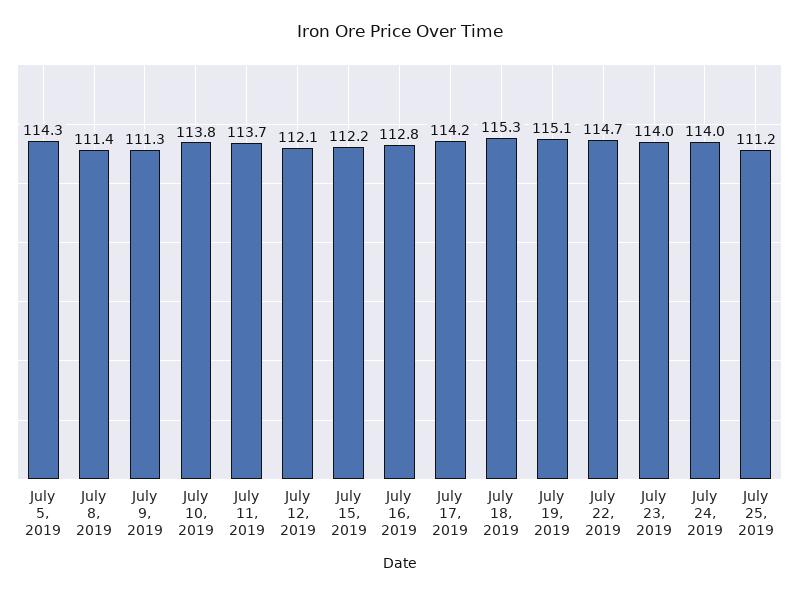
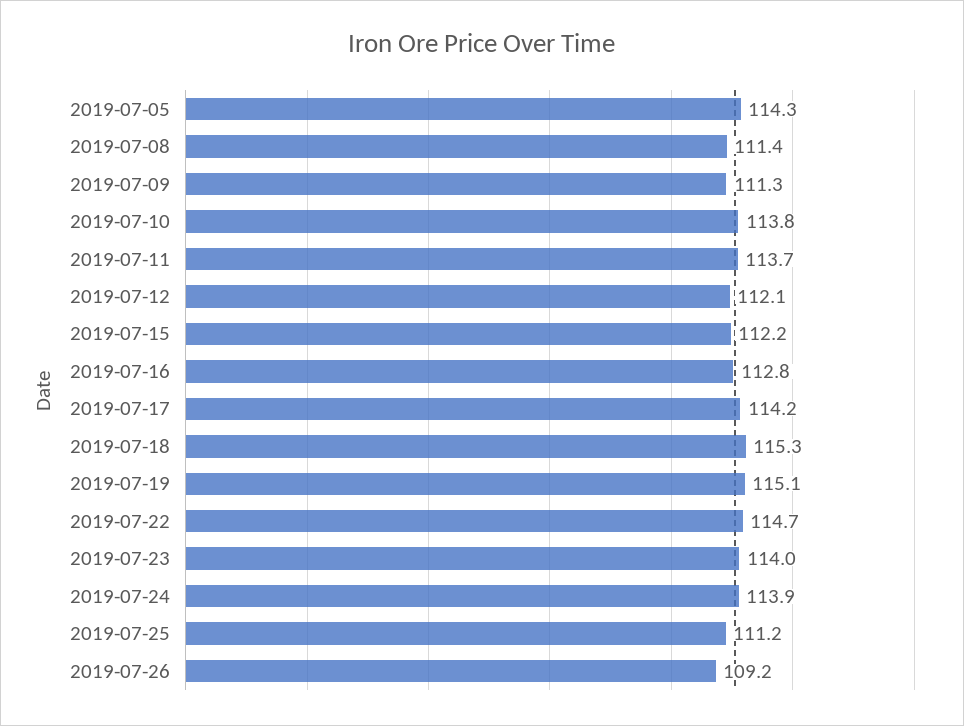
July 24, 2019: 114 -> 113.9
2019-07-26: none -> 109.2

